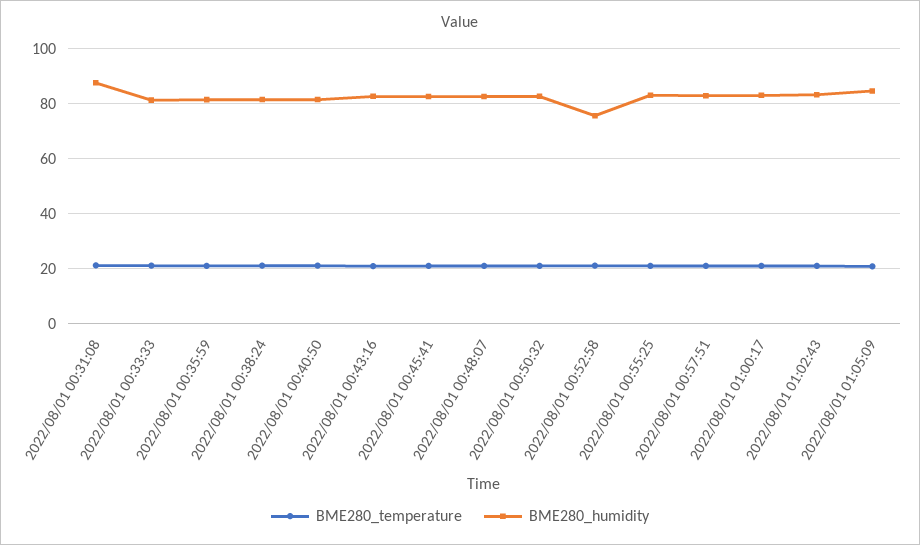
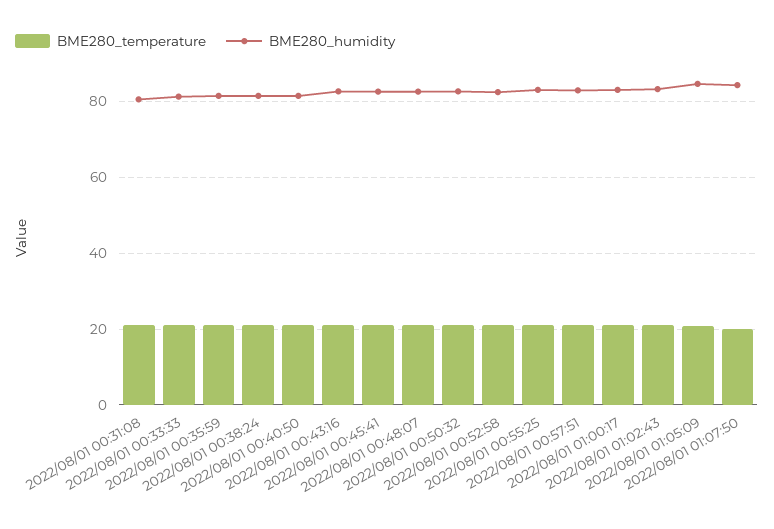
BME280_humidity, 2022/08/01 00:31:08: 87.5 -> 80
BME280_humidity, 2022/08/01 00:52:58: 75 -> 82
BME280_temperature, 2022/08/01 01:07:50: none -> 20
BME280_humidity, 2022/08/01 01:07:50: none -> 84

